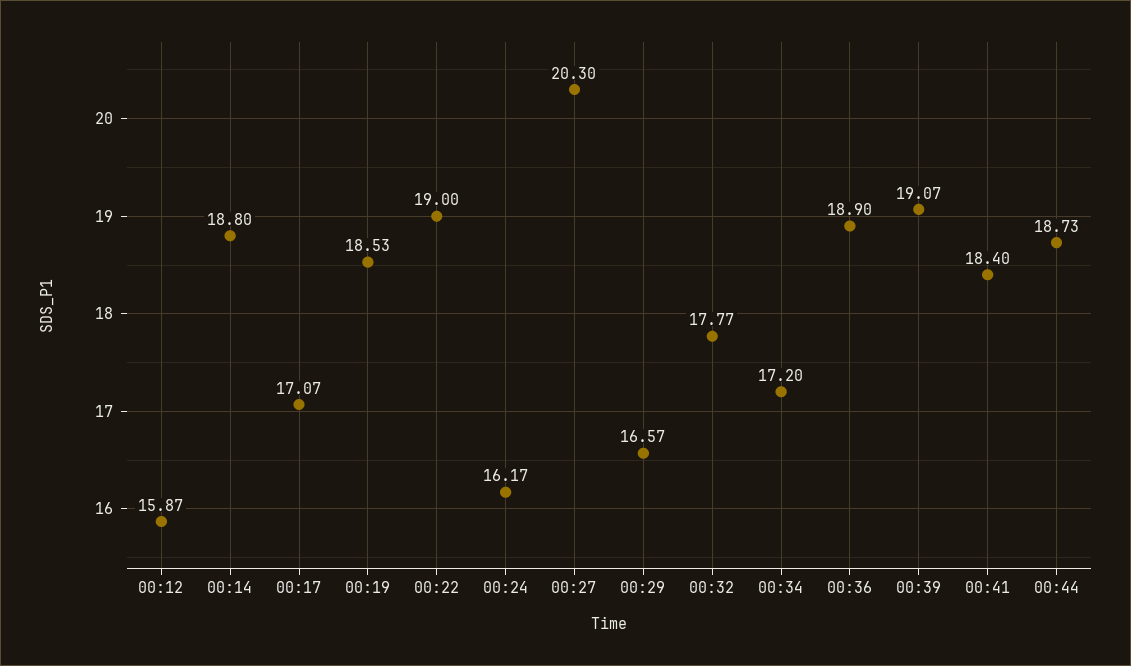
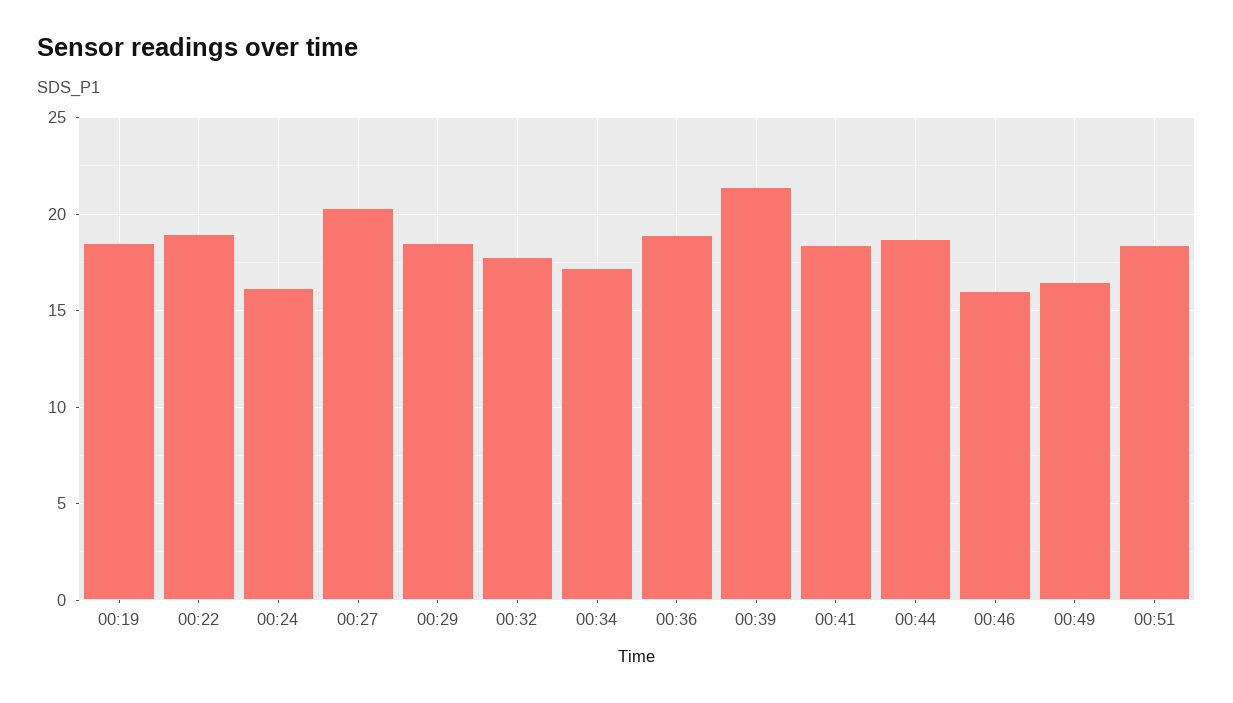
00:12: 15.87 -> none
00:14: 18.8 -> none
00:17: 17.07 -> none
00:29: 16.57 -> 18.5
00:39: 19.07 -> 21.5
00:46: none -> 16
00:49: none -> 16.5
00:51: none -> 18.5

